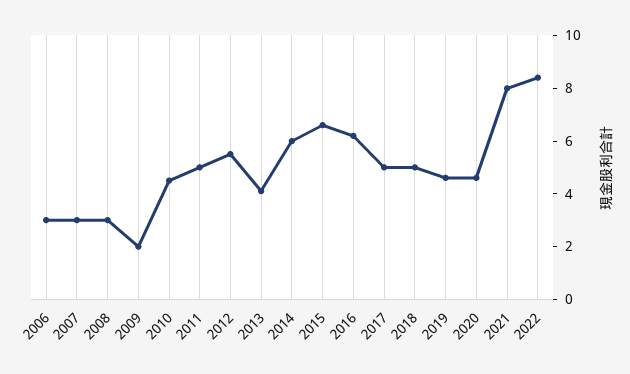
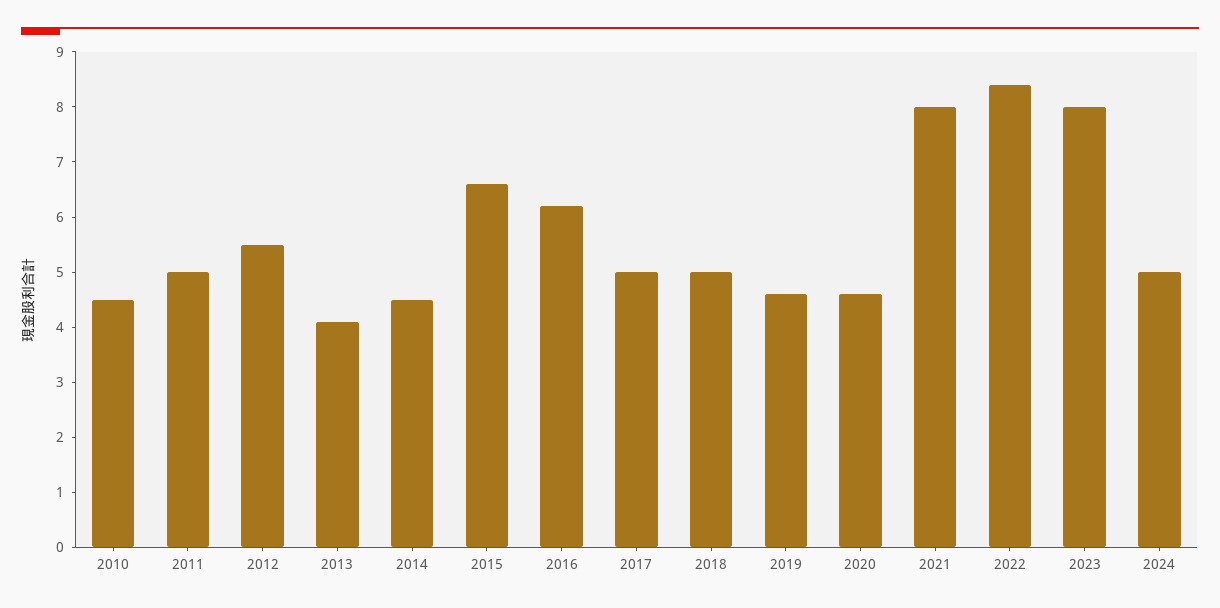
2006: 3 -> none
2007: 3 -> none
2008: 3 -> none
2009: 2 -> none
2014: 6 -> 4.5
2023: none -> 8
2024: none -> 5

